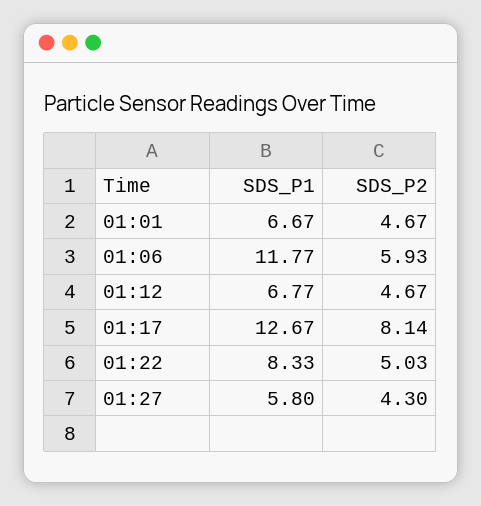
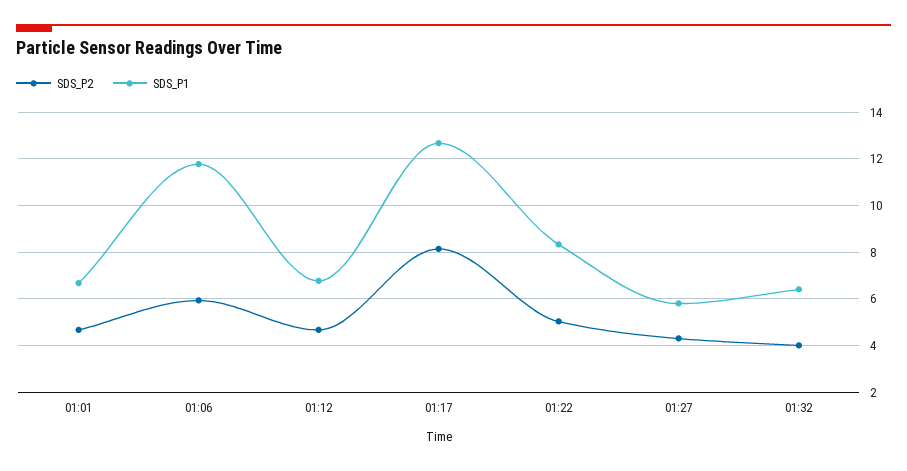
SDS_P2, 01:32: none -> 4
SDS_P1, 01:32: none -> 6.5

